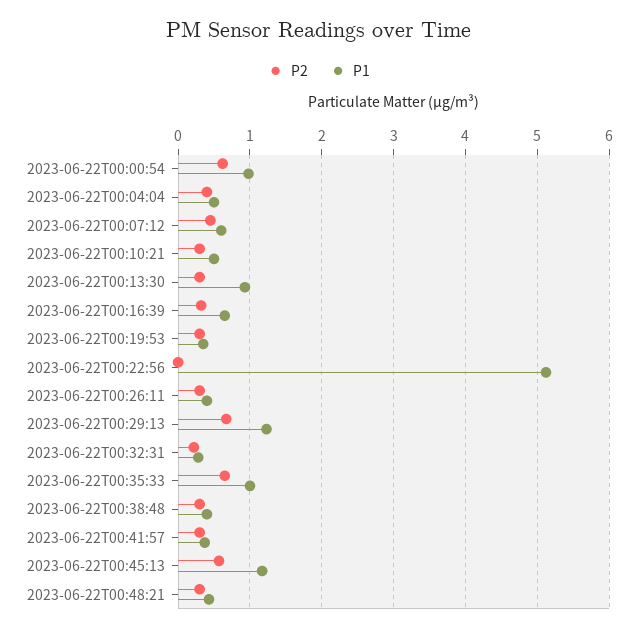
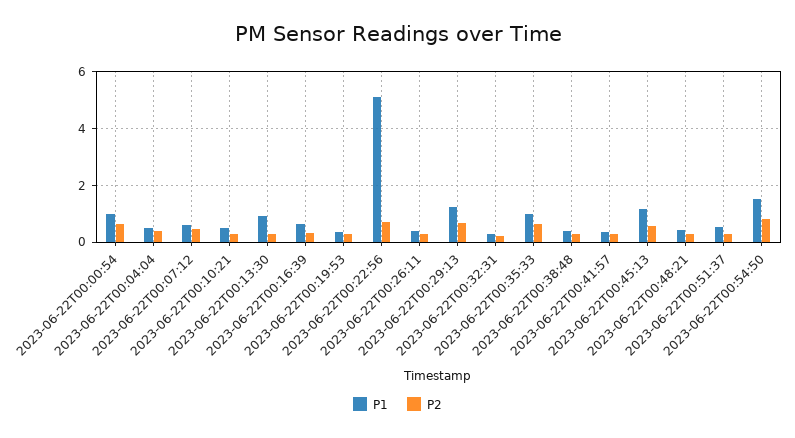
P2, 2023-06-22T00:22:56: 0 -> 0.75
P1, 2023-06-22T00:51:37: none -> 0.5
P2, 2023-06-22T00:51:37: none -> 0.25
P1, 2023-06-22T00:54:50: none -> 1.5
P2, 2023-06-22T00:54:50: none -> 0.75

